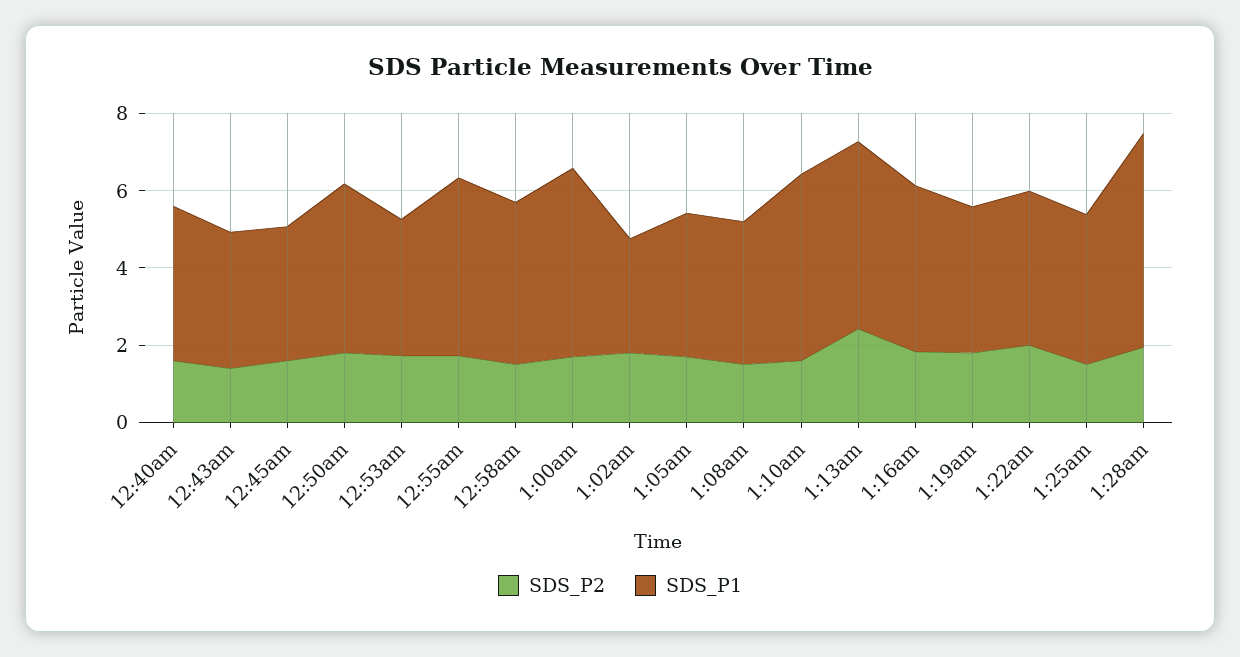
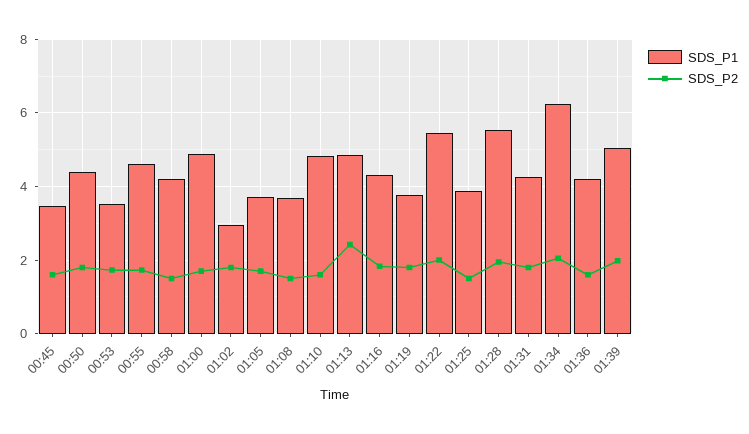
SDS_P2, 12:40am: 1.5 -> none
SDS_P1, 12:40am: 4 -> none
SDS_P2, 12:43am: 1.5 -> none
SDS_P1, 12:43am: 3.5 -> none
SDS_P1, 1:22am: 4 -> 5.4
SDS_P1, 01:31: none -> 4.2
SDS_P2, 01:31: none -> 1.8
SDS_P1, 01:34: none -> 6.2
SDS_P2, 01:34: none -> 2
SDS_P1, 01:36: none -> 4.2
SDS_P2, 01:36: none -> 1.6
SDS_P1, 01:39: none -> 5
SDS_P2, 01:39: none -> 2

